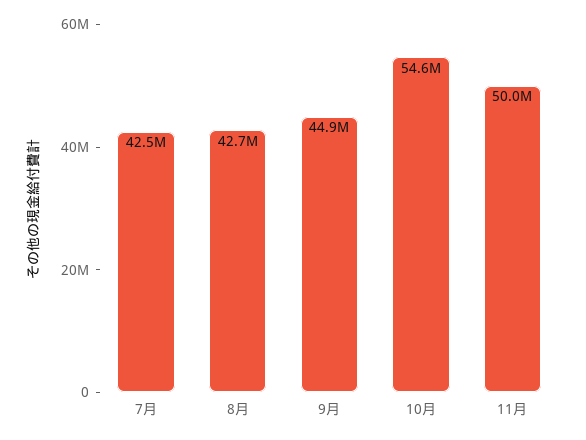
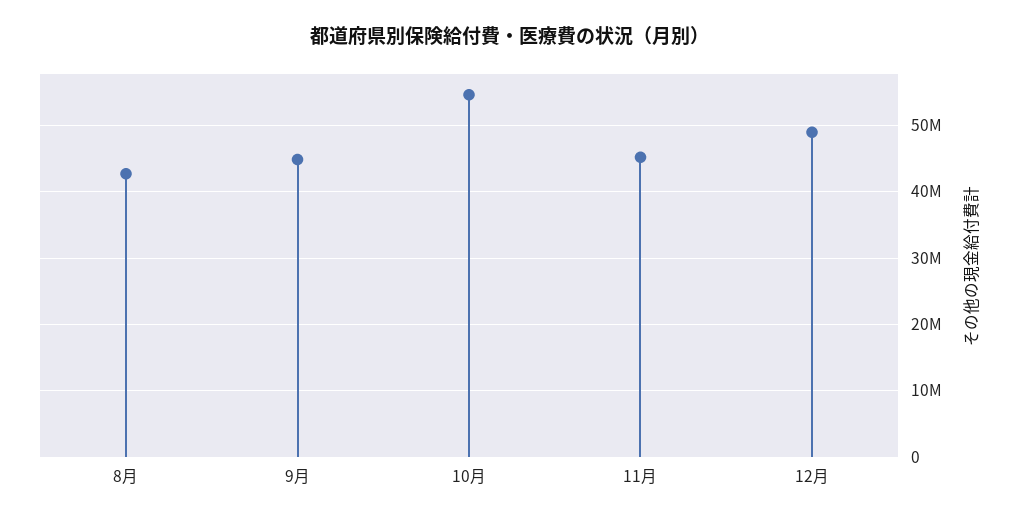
7月: 42500000 -> none
11月: 50000000 -> 45000000
12月: none -> 49000000

